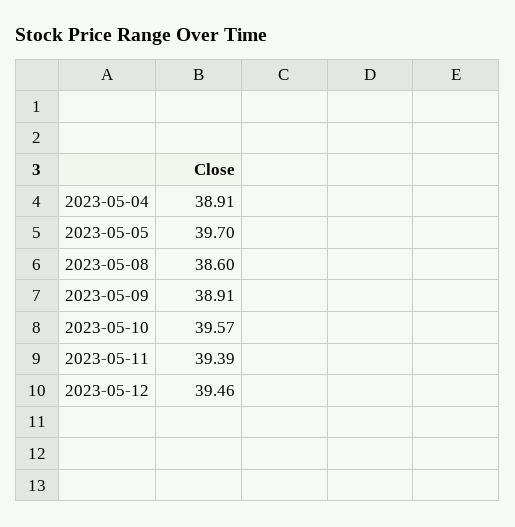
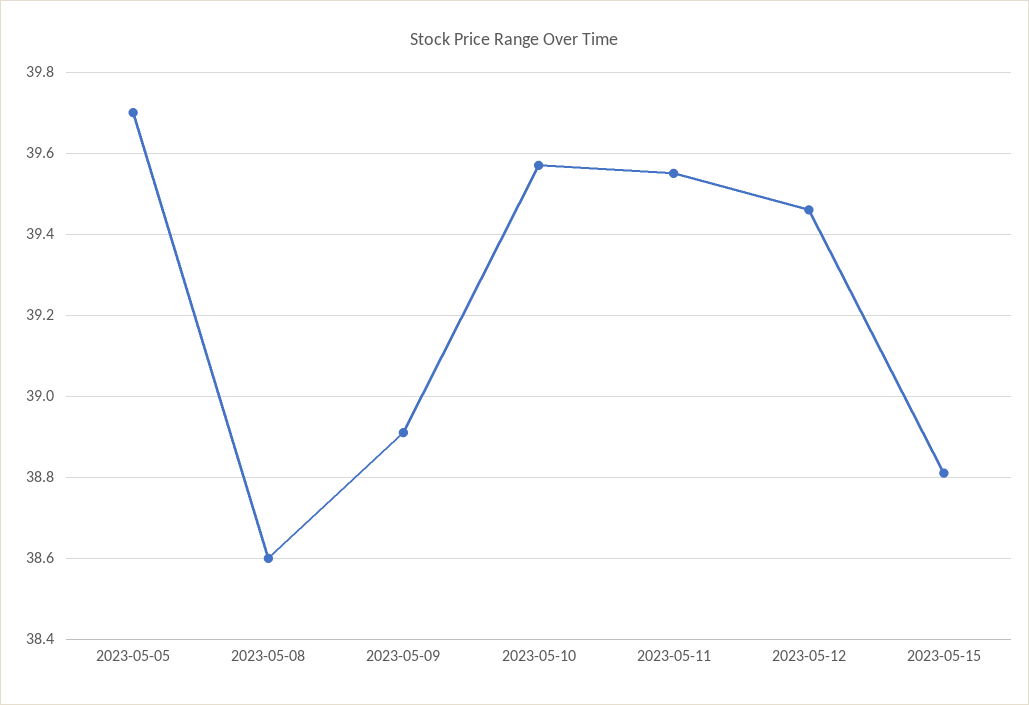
2023-05-04: 38.91 -> none
2023-05-11: 39.39 -> 39.55
2023-05-15: none -> 38.8

